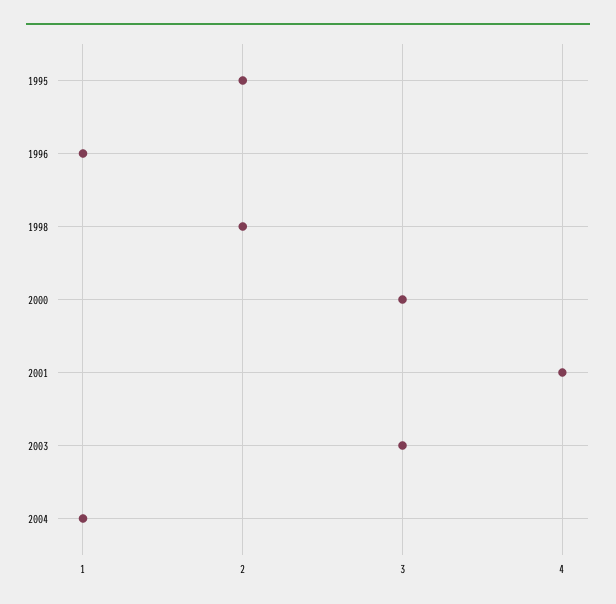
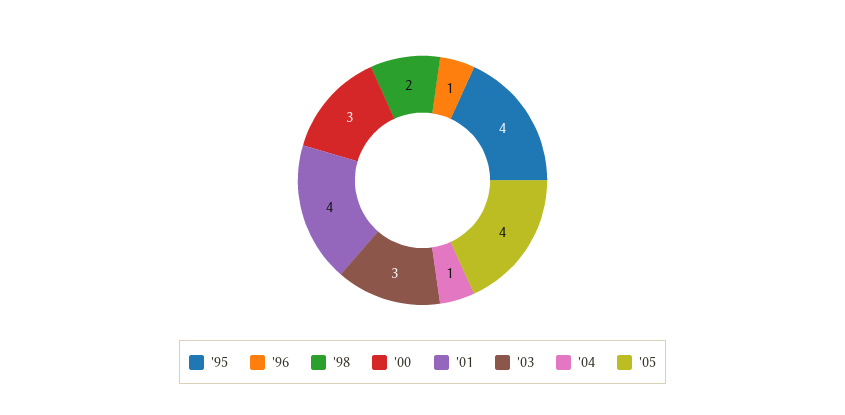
1995: 2 -> 4
'05: none -> 4

